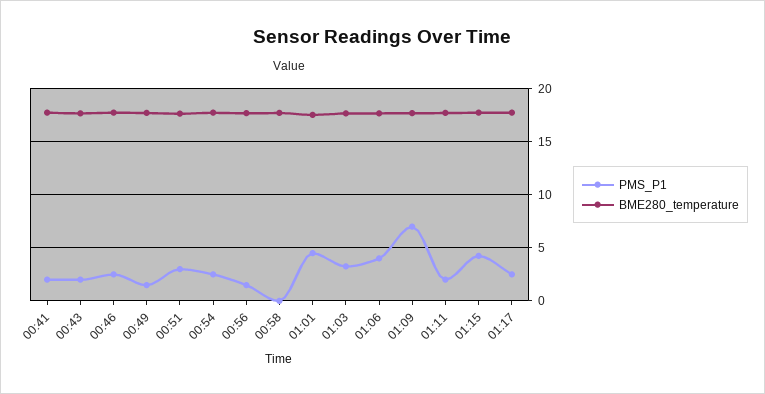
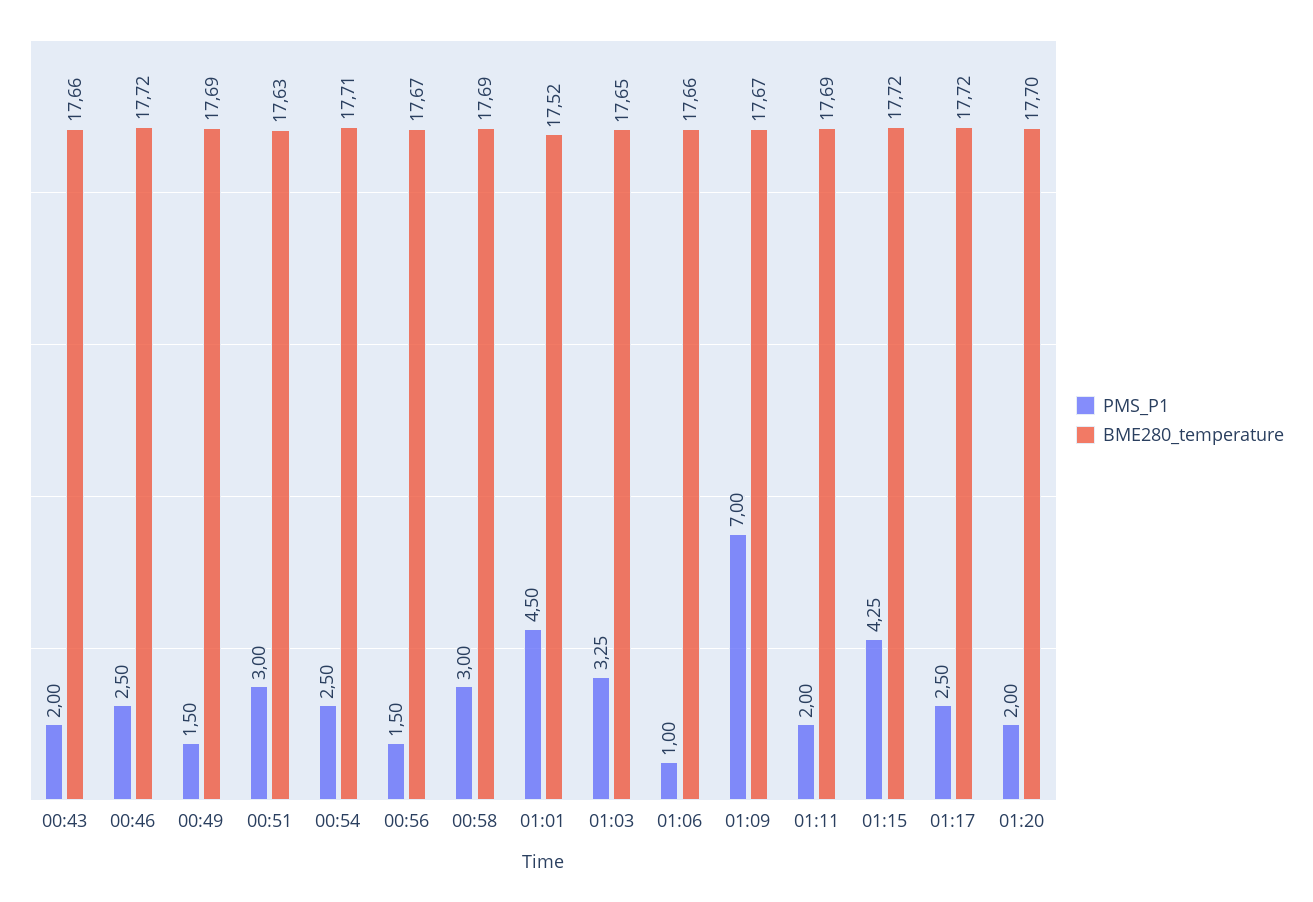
PMS_P1, 00:41: 2 -> none
BME280_temperature, 00:41: 18 -> none
PMS_P1, 00:58: 0 -> 3
PMS_P1, 01:06: 4 -> 1
PMS_P1, 01:20: none -> 2
BME280_temperature, 01:20: none -> 17.7

